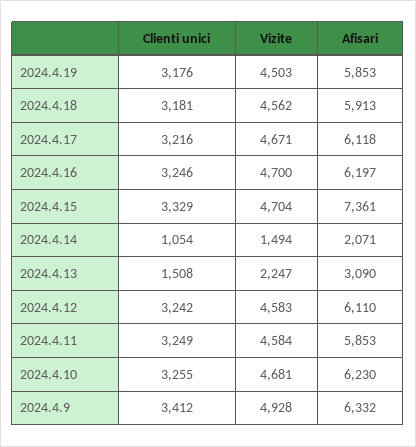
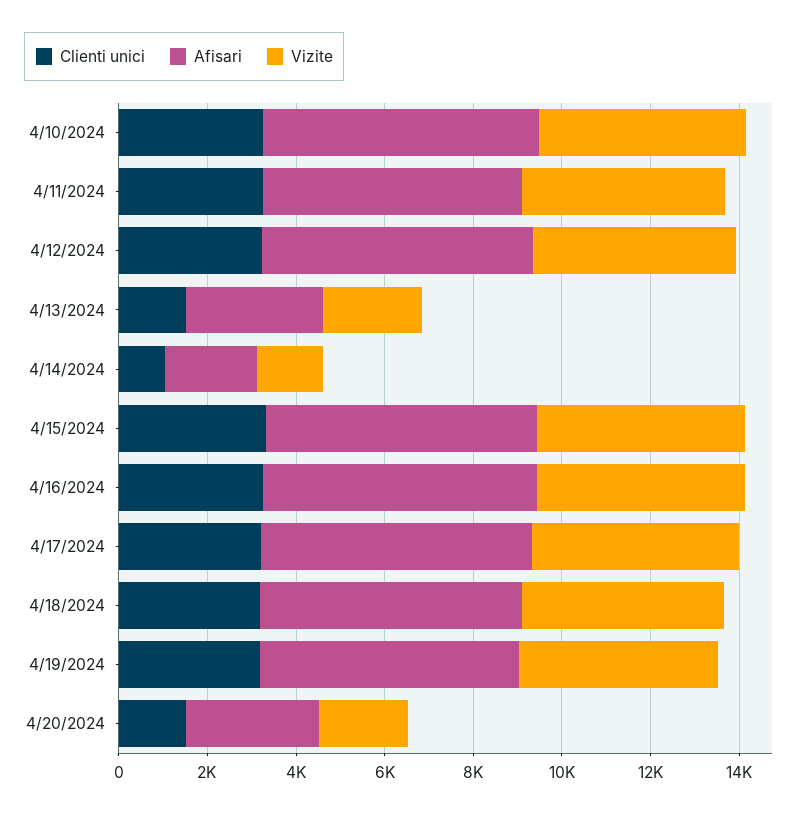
Afisari, 2024.4.15: 7361 -> 6000
Clienti unici, 2024.4.9: 3412 -> none
Vizite, 2024.4.9: 4928 -> none
Afisari, 2024.4.9: 6332 -> none
Clienti unici, 4/20/2024: none -> 1500
Afisari, 4/20/2024: none -> 3000
Vizite, 4/20/2024: none -> 2000

